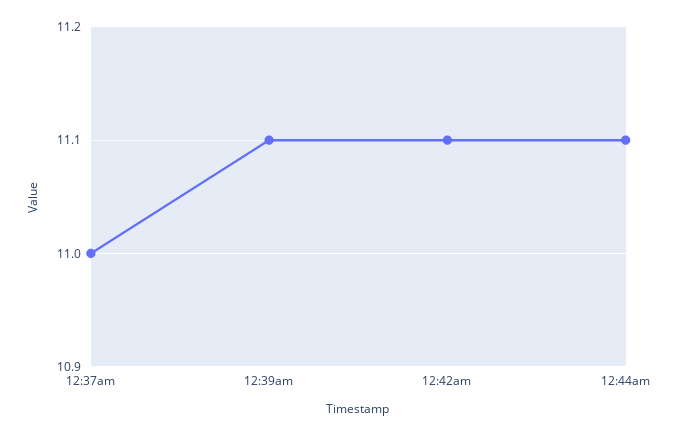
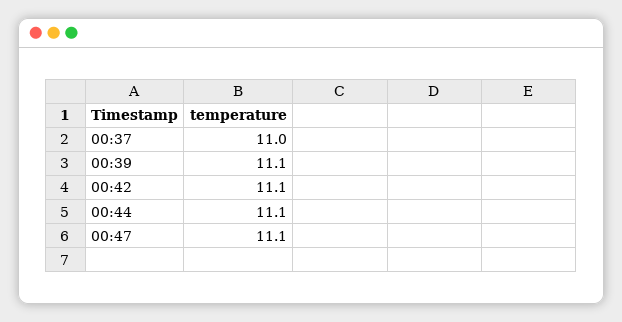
00:47: none -> 11.1

